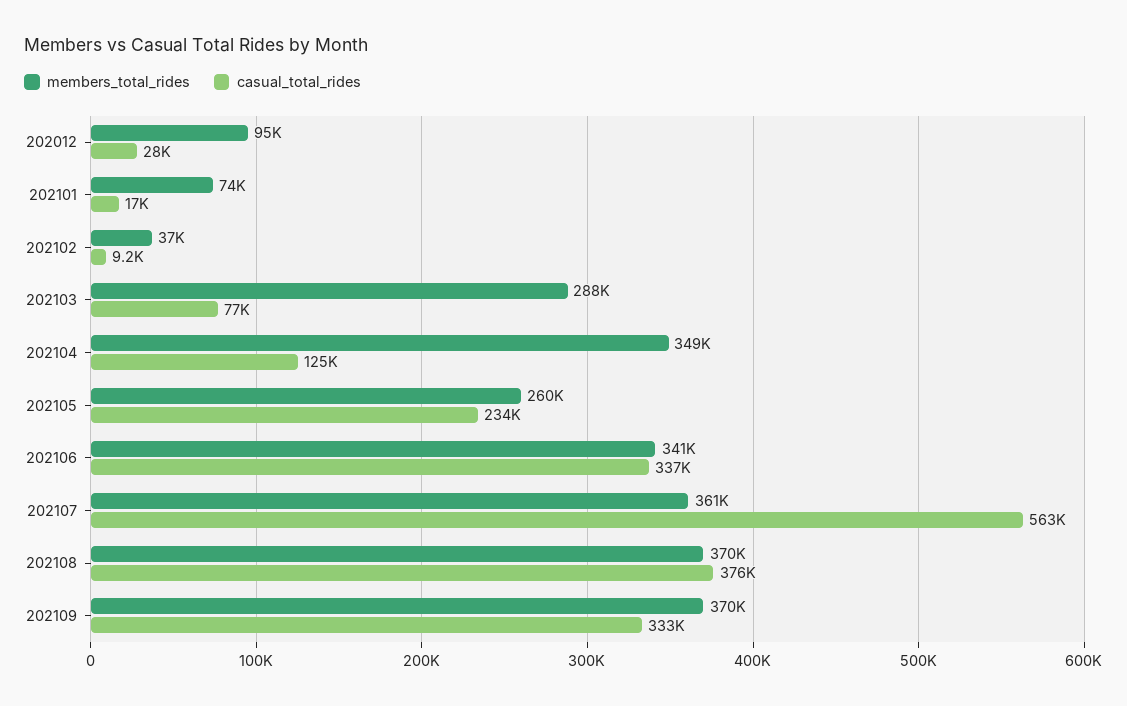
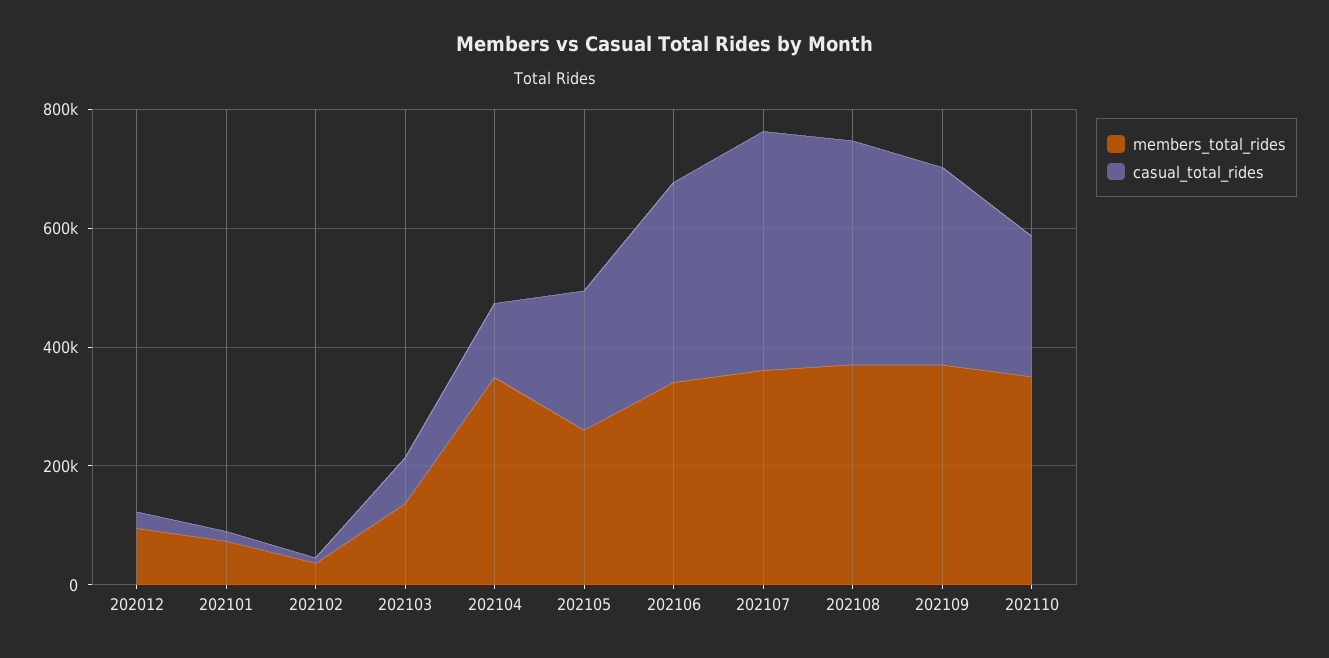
members_total_rides, 202103: 288000 -> 150000
casual_total_rides, 202107: 563000 -> 400000
members_total_rides, 202110: none -> 350000
casual_total_rides, 202110: none -> 250000

